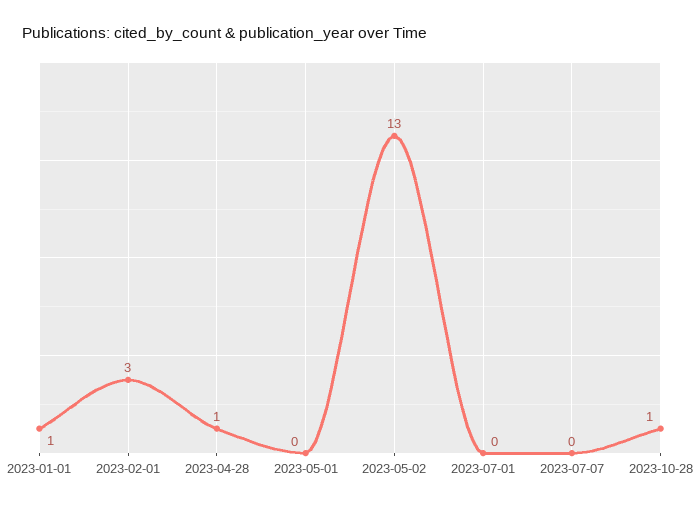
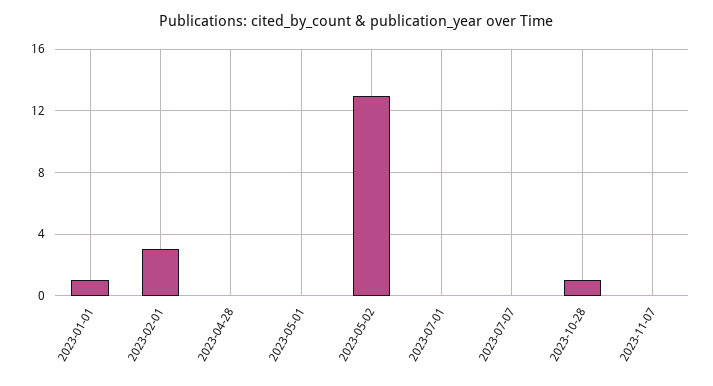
2023-04-28: 1 -> 0
2023-11-07: none -> 0

